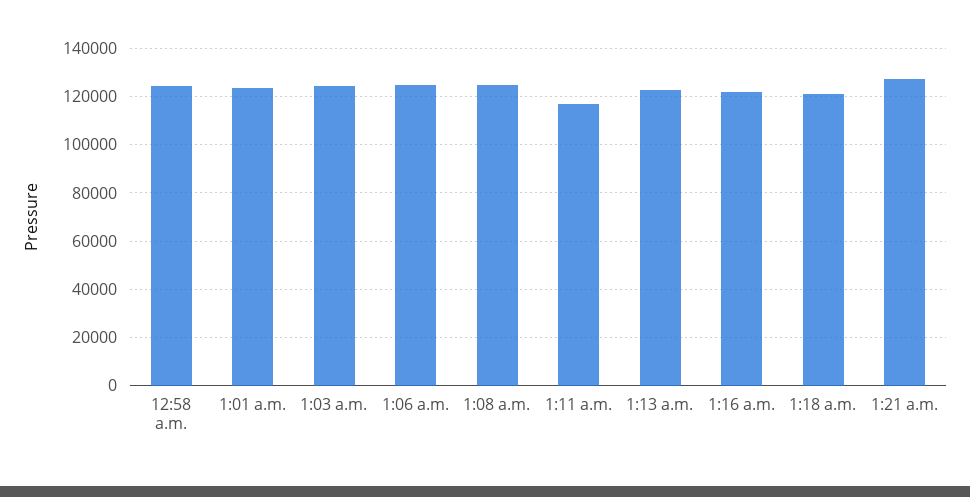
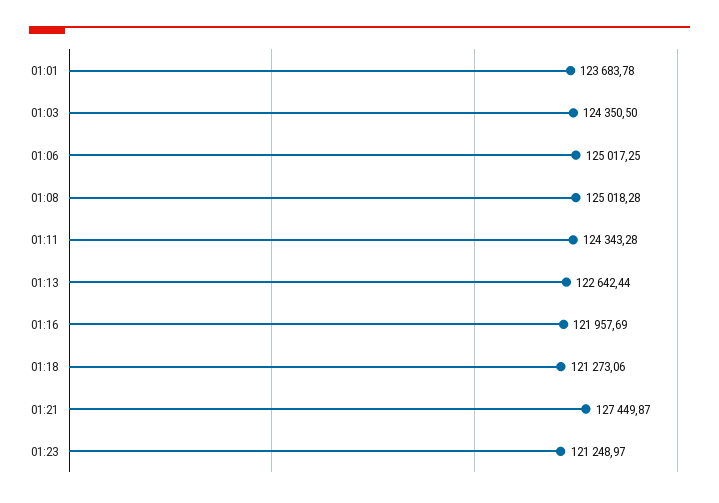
12:58 a.m.: 125000 -> none
1:11 a.m.: 117500 -> 124343.28
01:23: none -> 121248.97

